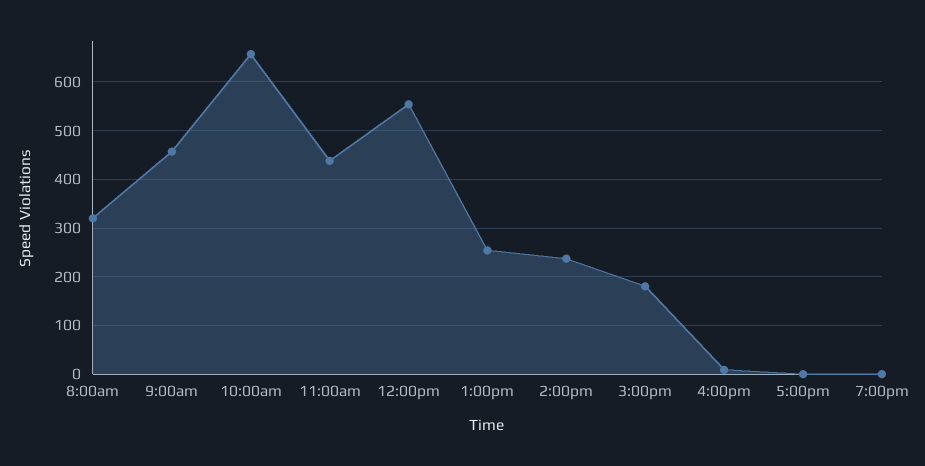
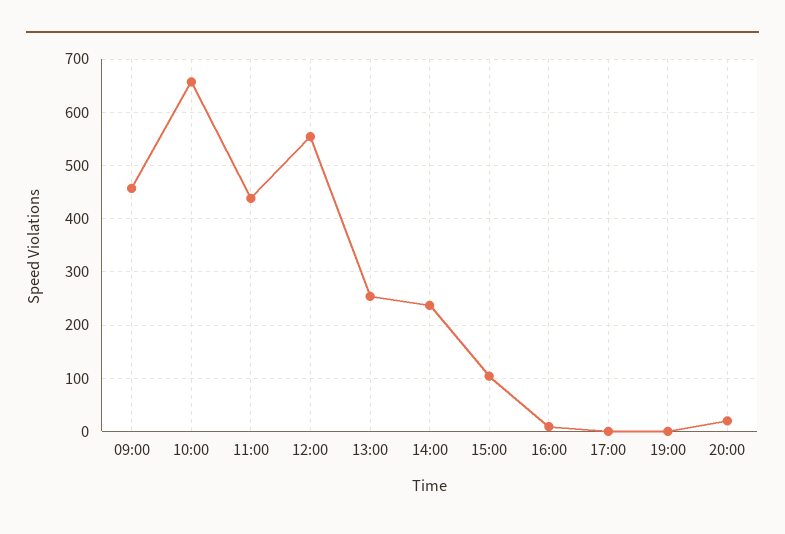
8:00am: 320 -> none
3:00pm: 180 -> 100
20:00: none -> 20

